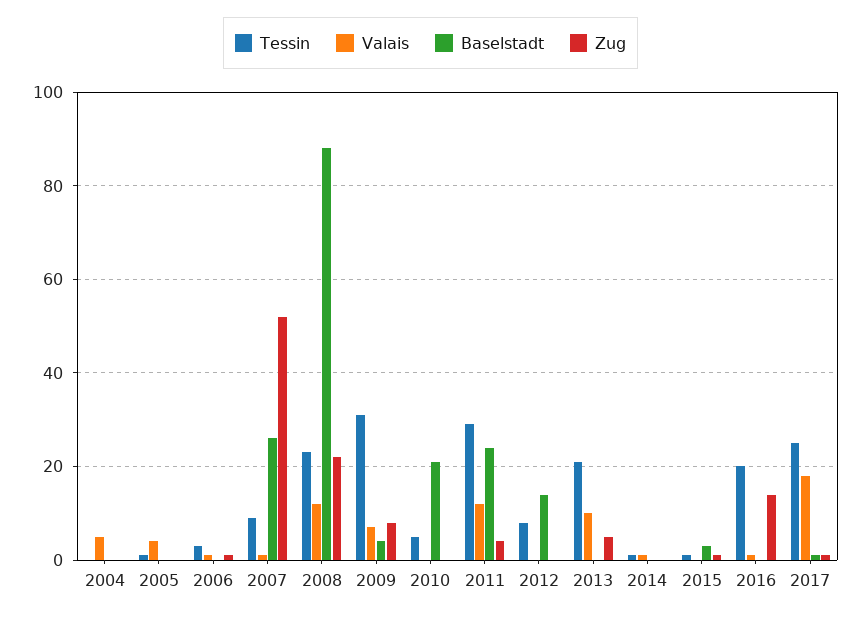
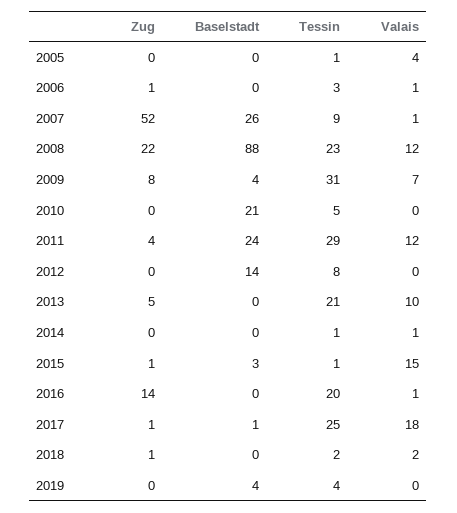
Tessin, 2004: 0 -> none
Valais, 2004: 5 -> none
Baselstadt, 2004: 0 -> none
Zug, 2004: 0 -> none
Valais, 2015: 0 -> 15
Zug, 2018: none -> 1
Baselstadt, 2018: none -> 0
Tessin, 2018: none -> 2
Valais, 2018: none -> 2
Zug, 2019: none -> 0
Baselstadt, 2019: none -> 4
Tessin, 2019: none -> 4
Valais, 2019: none -> 0

